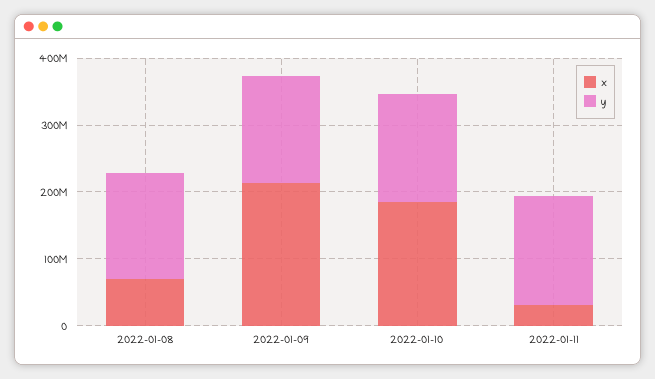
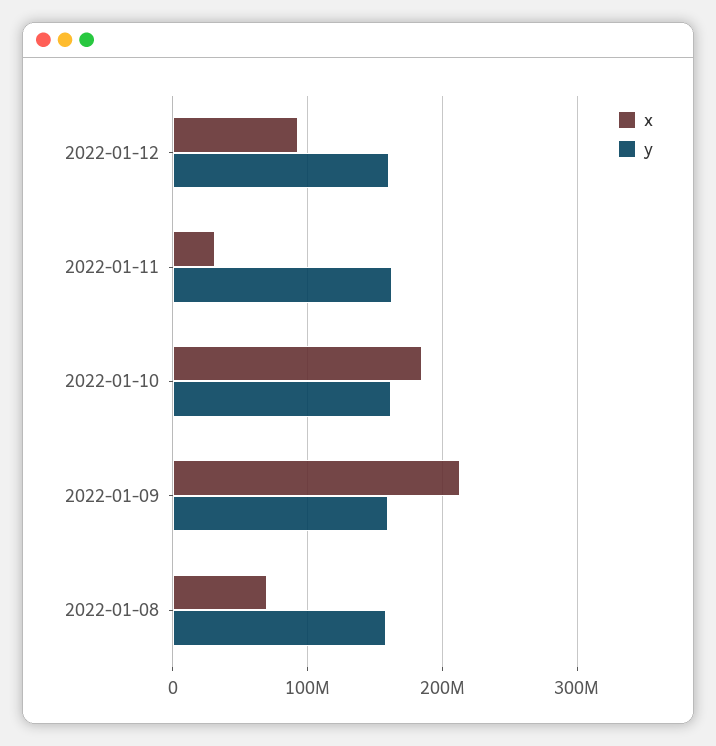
x, 2022-01-12: none -> 90000000
y, 2022-01-12: none -> 160000000

